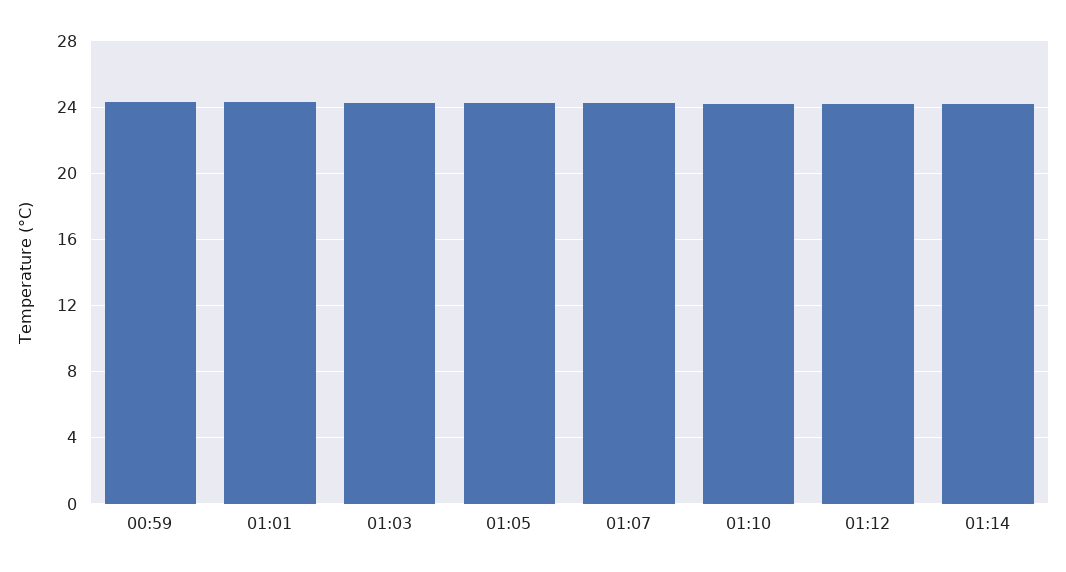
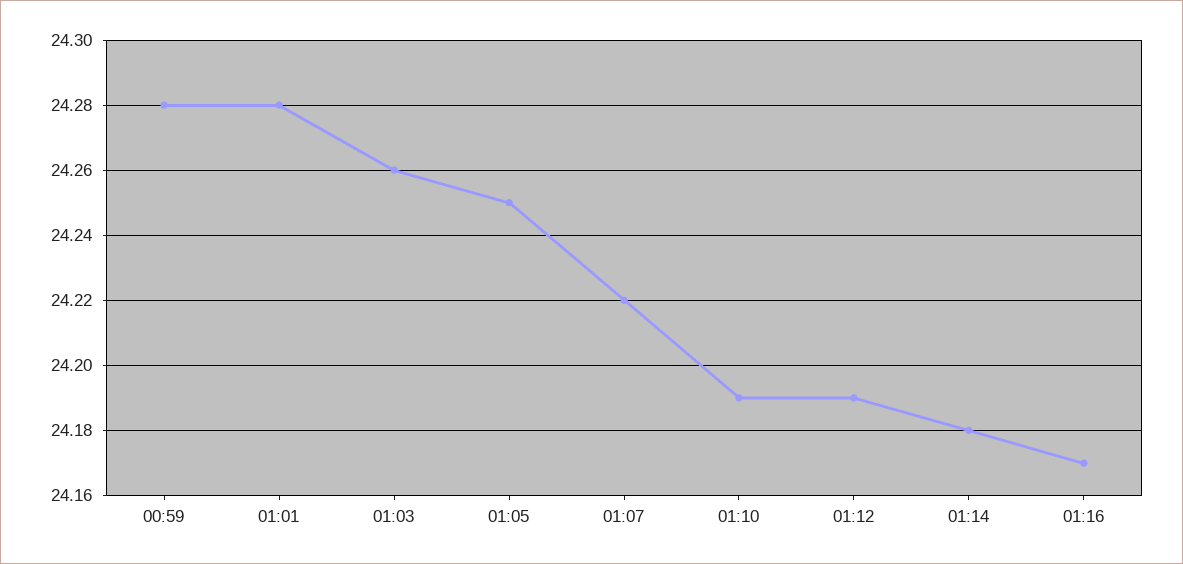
01:16: none -> 24.17

